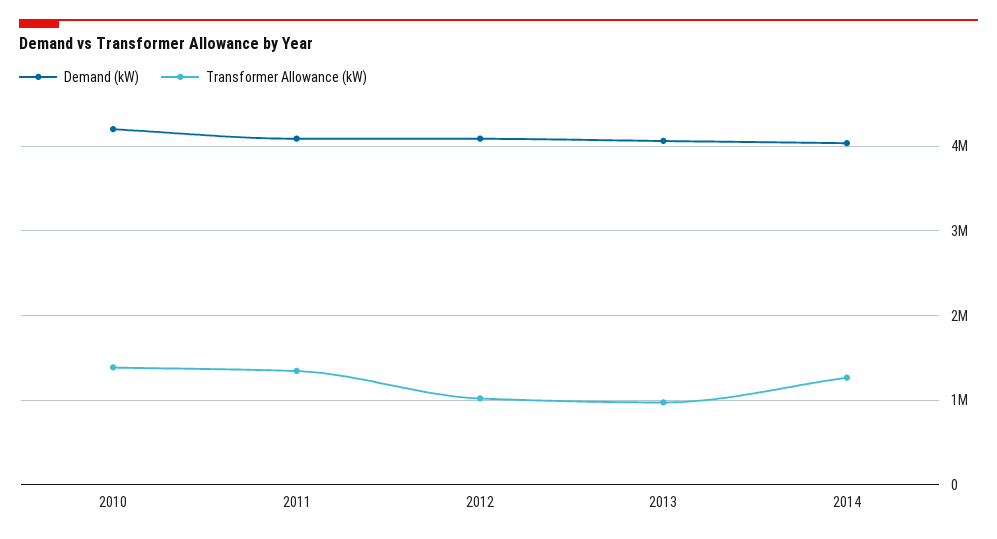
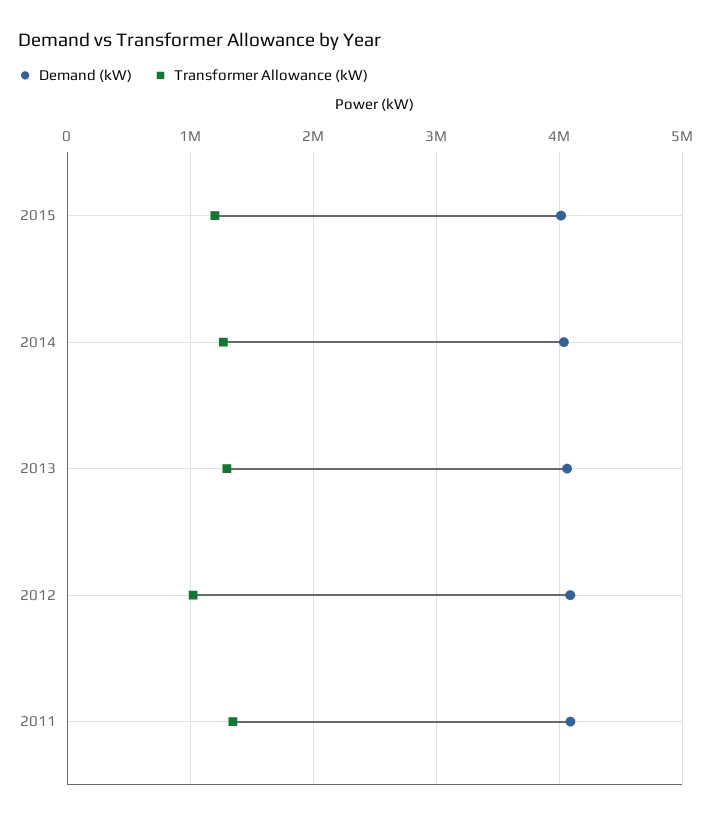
Demand (kW), 2010: 4200000 -> none
Transformer Allowance (kW), 2010: 1400000 -> none
Transformer Allowance (kW), 2013: 1000000 -> 1300000
Demand (kW), 2015: none -> 4000000
Transformer Allowance (kW), 2015: none -> 1200000

